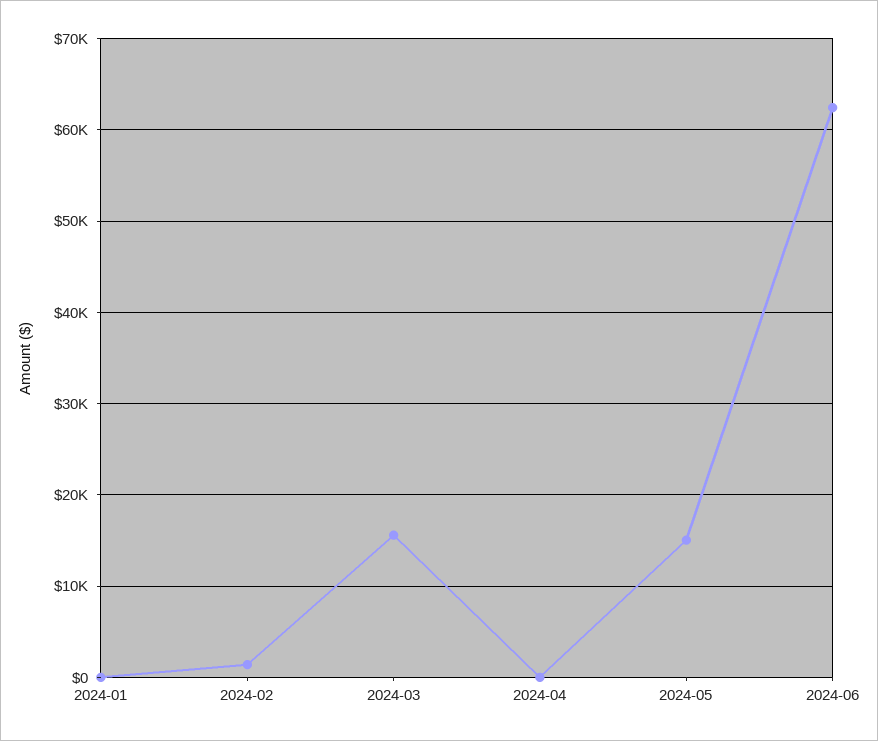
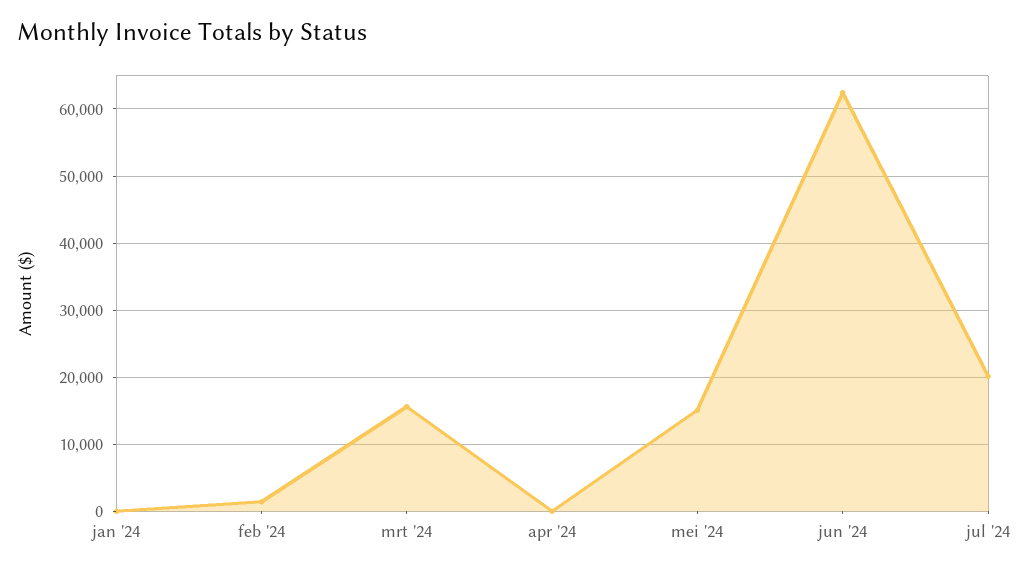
jul '24: none -> 20000

